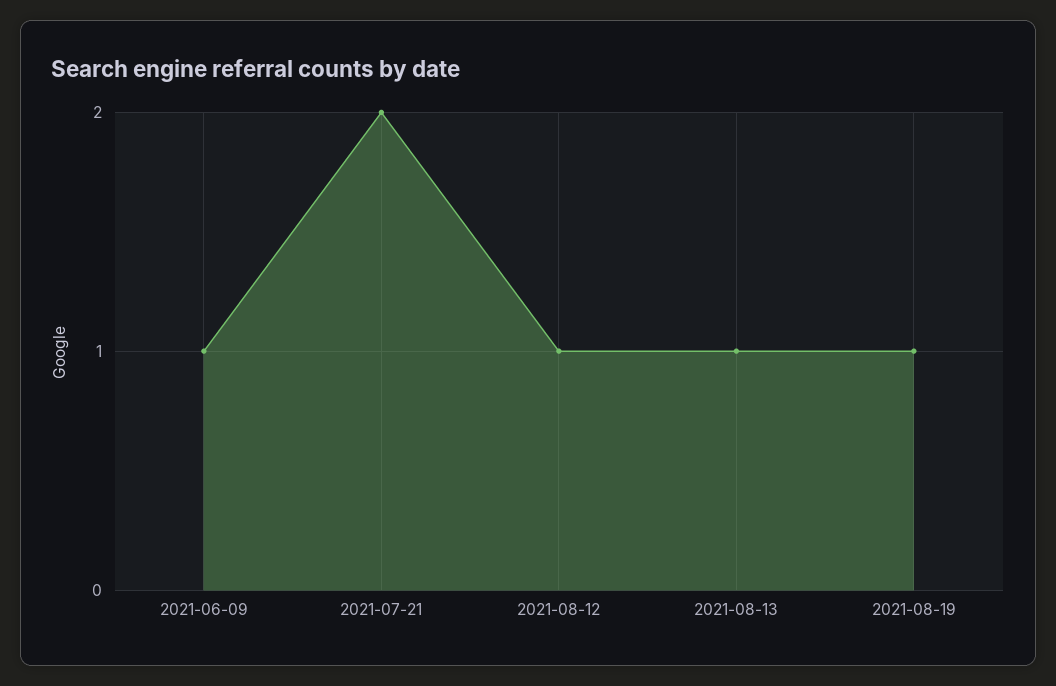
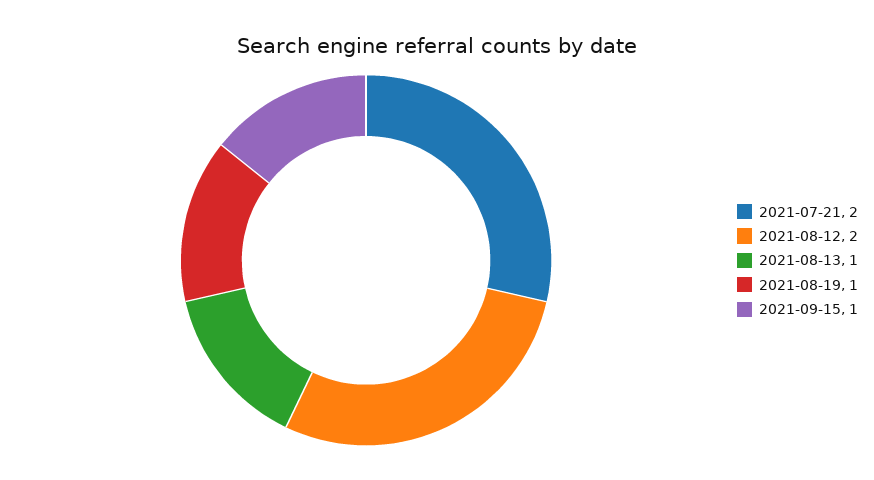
2021-06-09: 1 -> none
2021-08-12: 1 -> 2
2021-09-15: none -> 1

